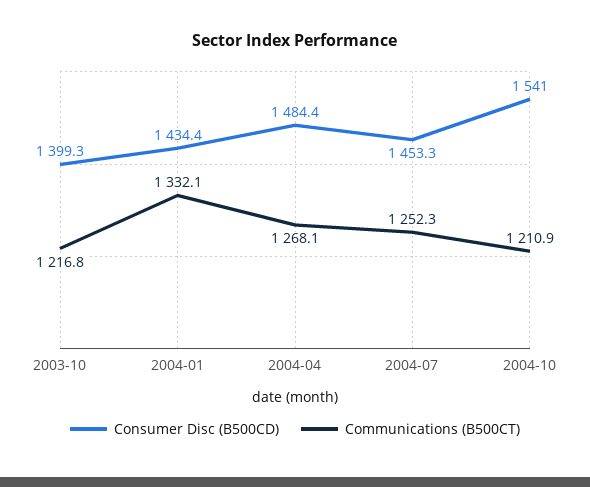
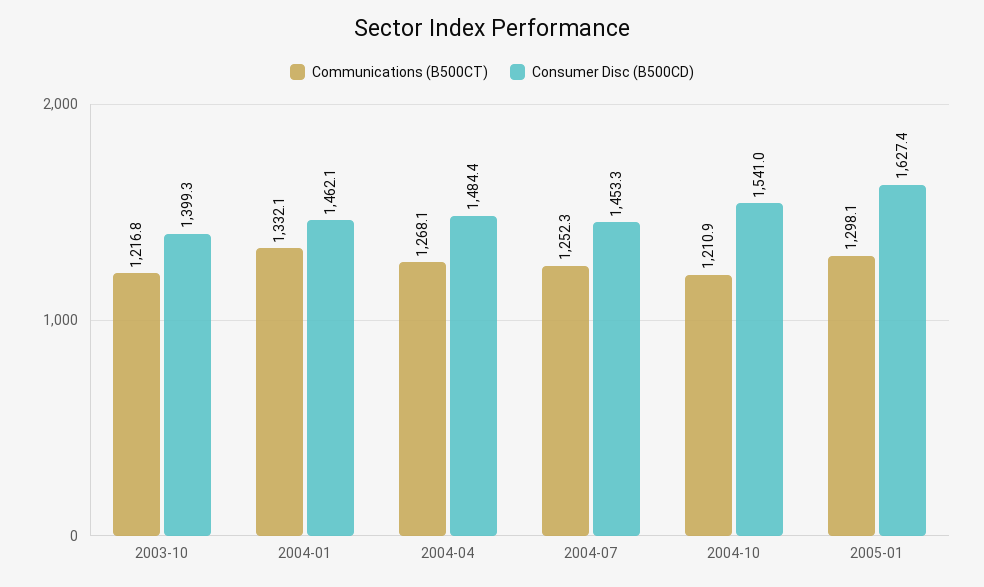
Consumer Disc (B500CD), 2004-01: 1434.4 -> 1462.1
Communications (B500CT), 2005-01: none -> 1298.1
Consumer Disc (B500CD), 2005-01: none -> 1627.4

